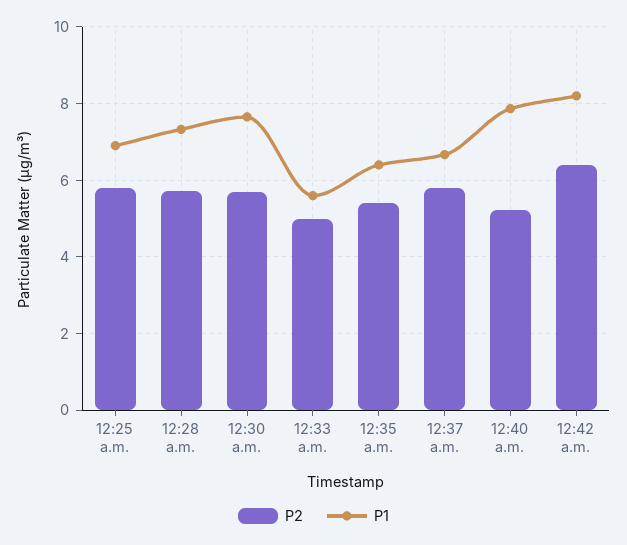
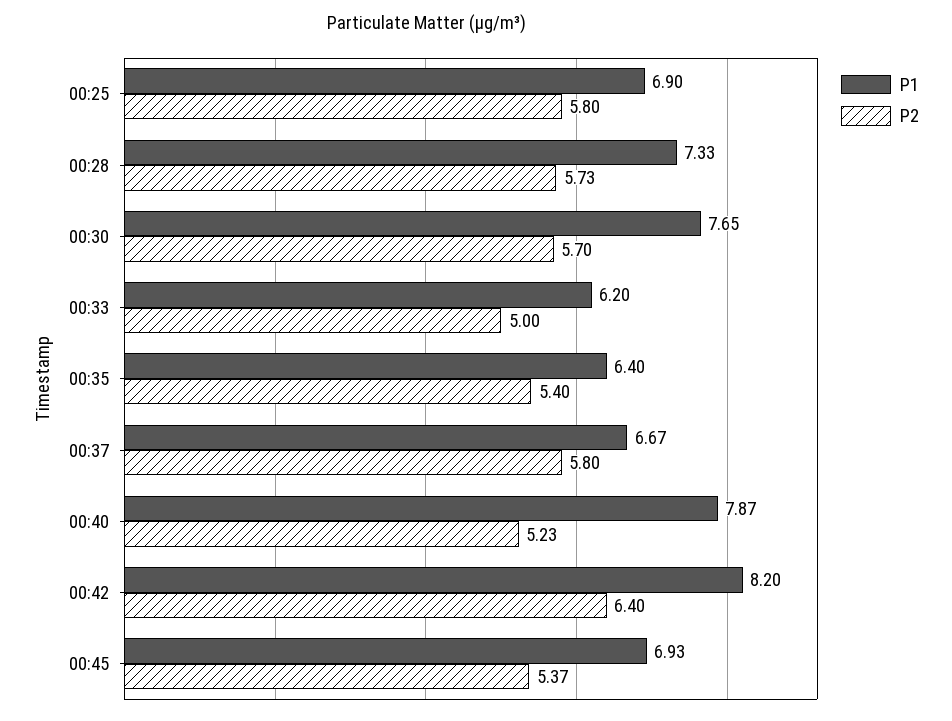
P1, 12:33 a.m.: 5.6 -> 6.2
P1, 00:45: none -> 6.93
P2, 00:45: none -> 5.37

